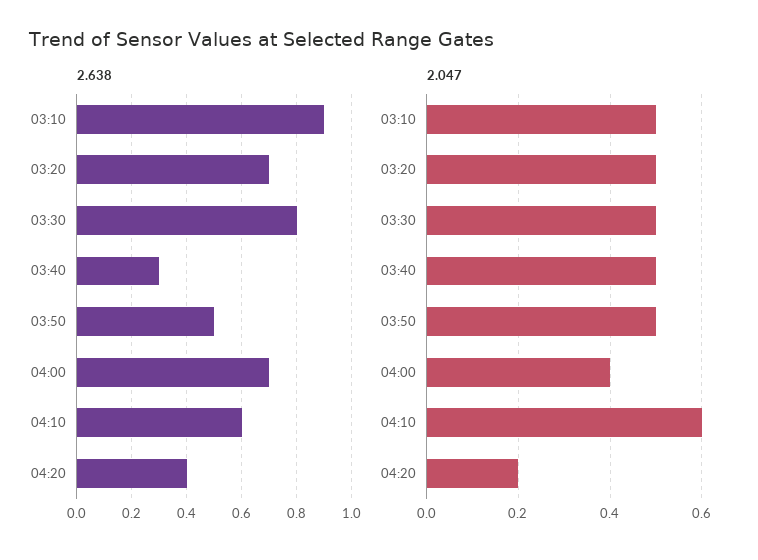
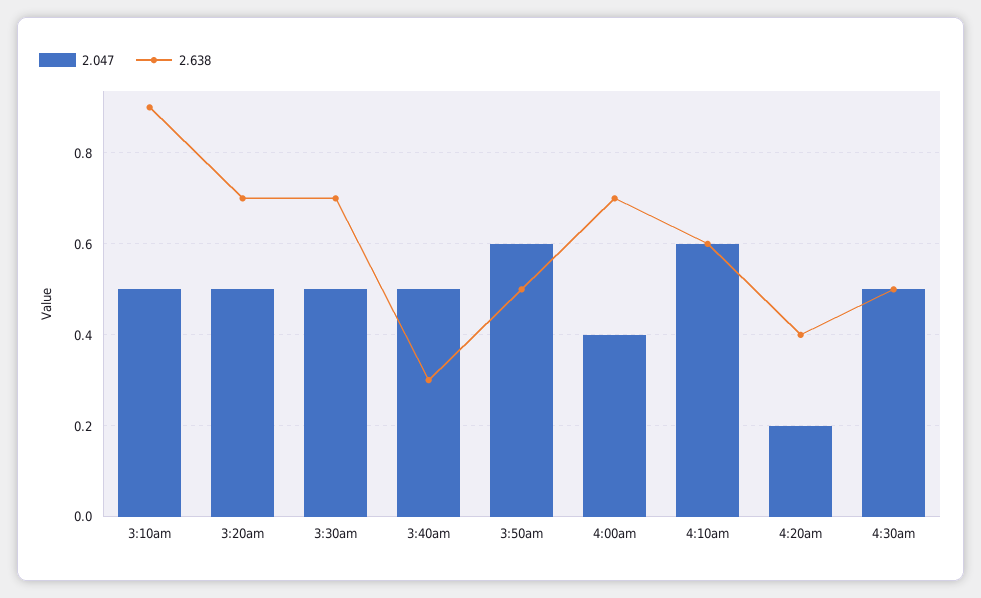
2.638, 03:30: 0.8 -> 0.7
2.047, 03:50: 0.5 -> 0.6
2.047, 4:30am: none -> 0.5
2.638, 4:30am: none -> 0.5

